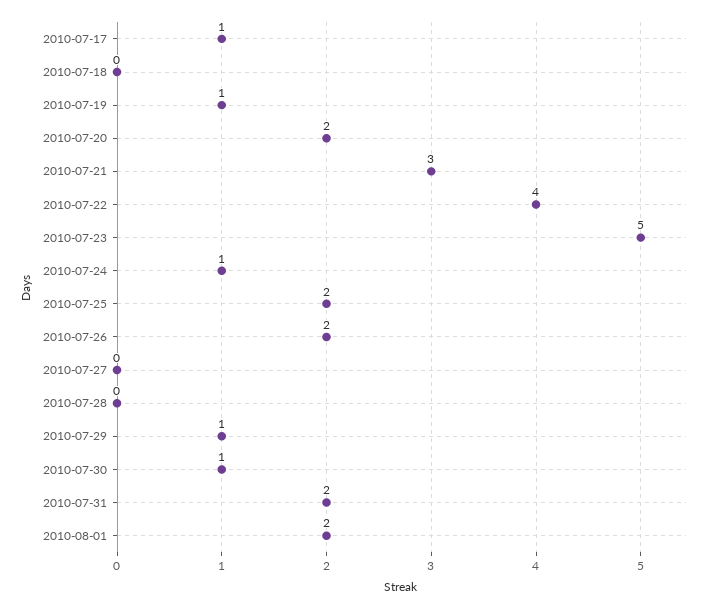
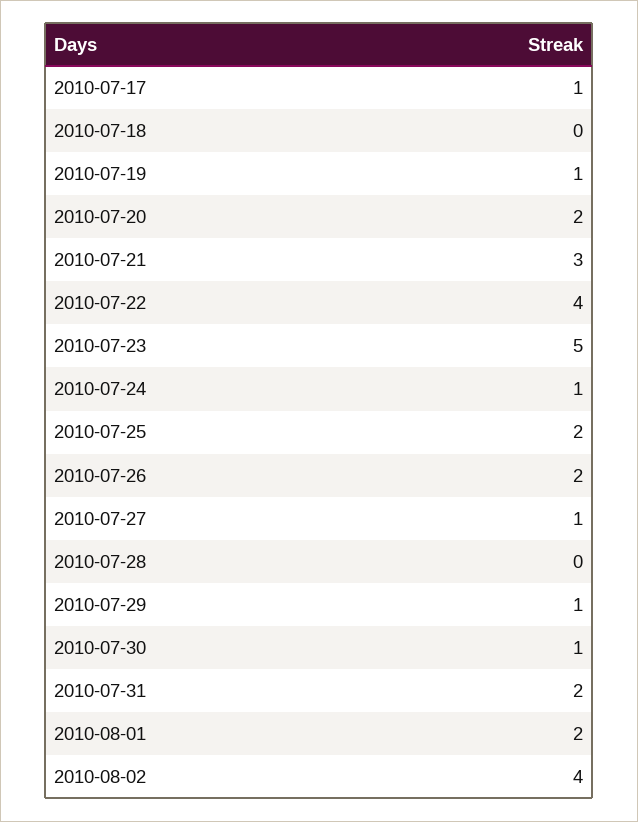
2010-07-27: 0 -> 1
2010-08-02: none -> 4

